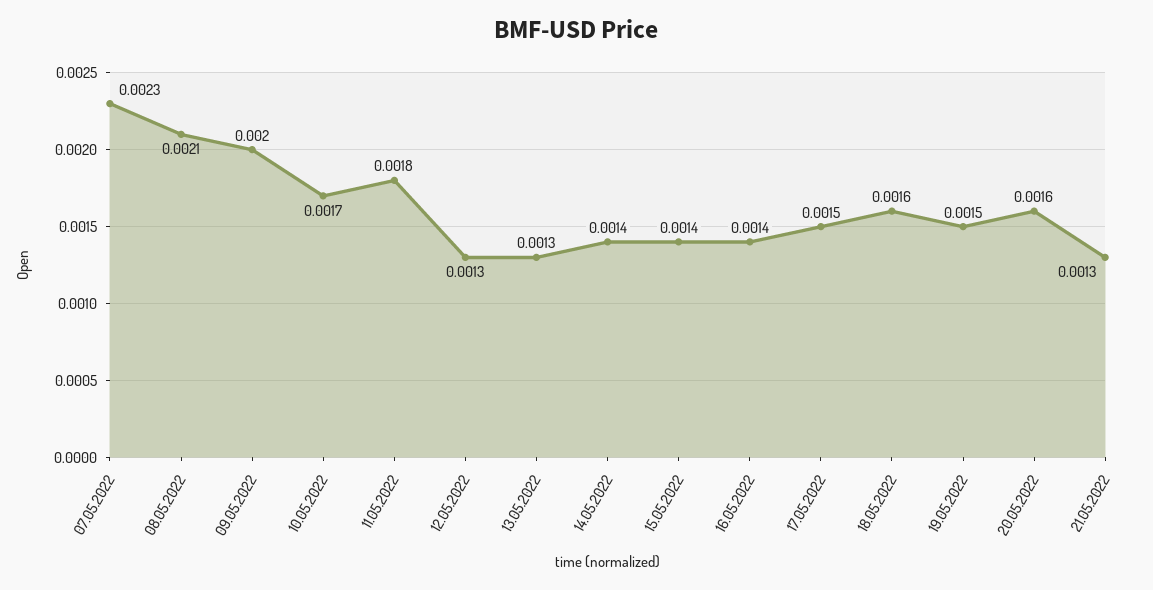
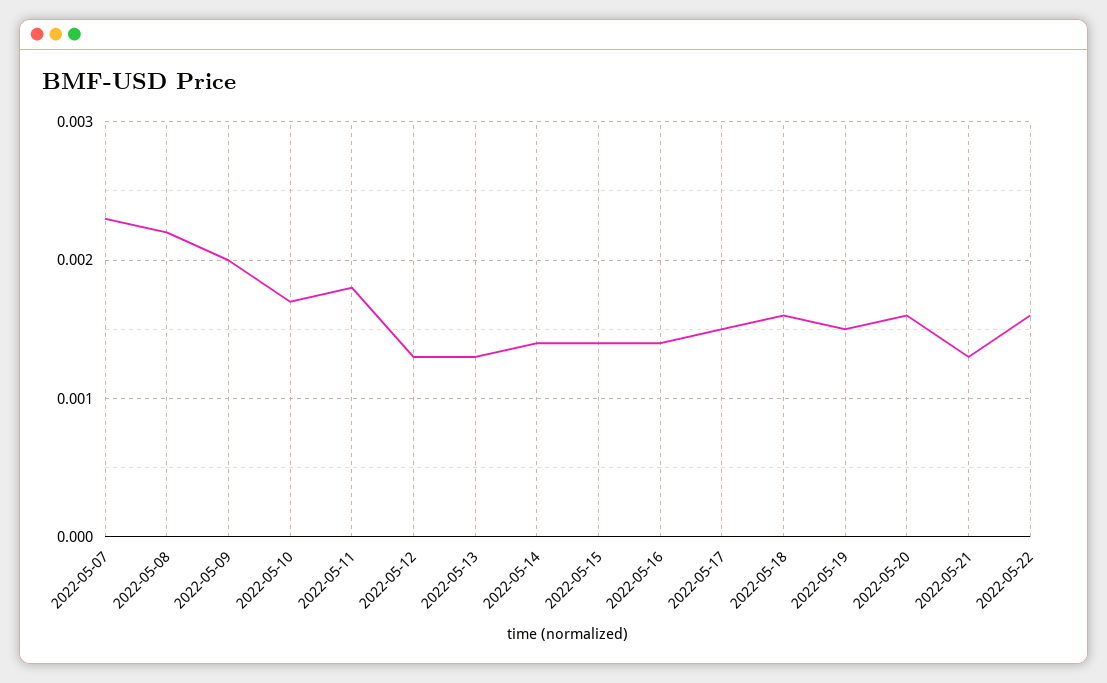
08.05.2022: 0.0021 -> 0.0022
2022-05-22: none -> 0.0016

